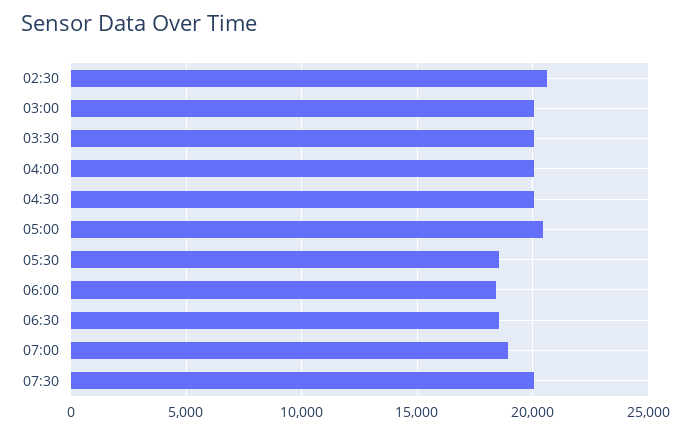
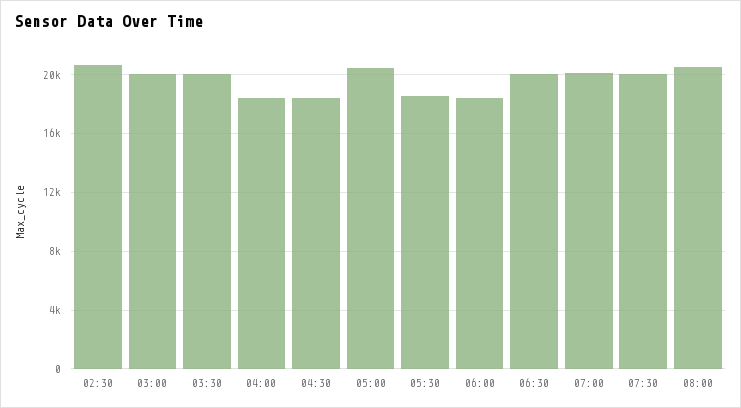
04:00: 20000 -> 18500
04:30: 20000 -> 18500
06:30: 18500 -> 20000
07:00: 19000 -> 20000
08:00: none -> 20500

